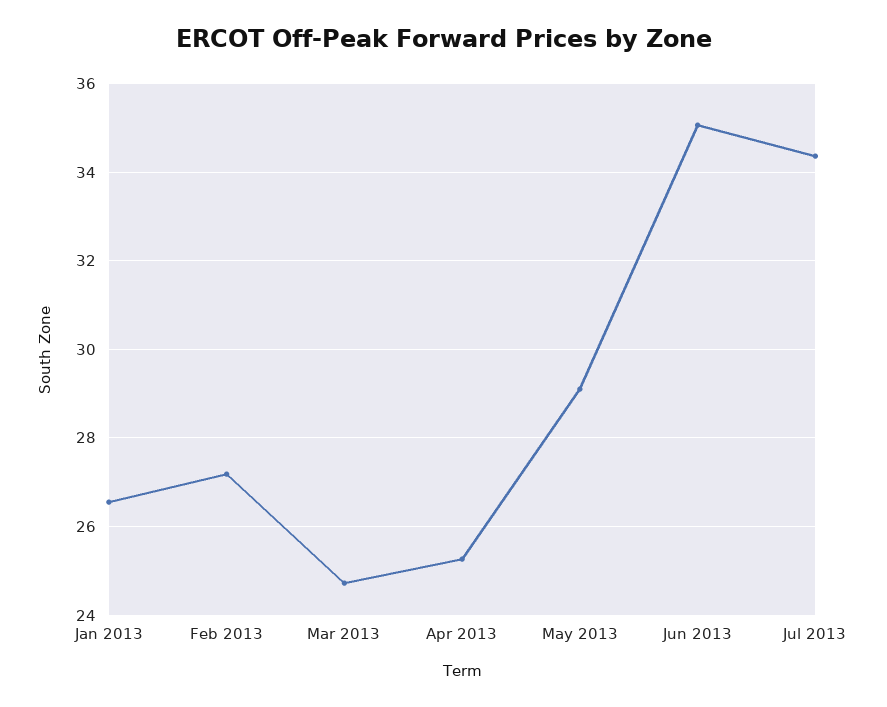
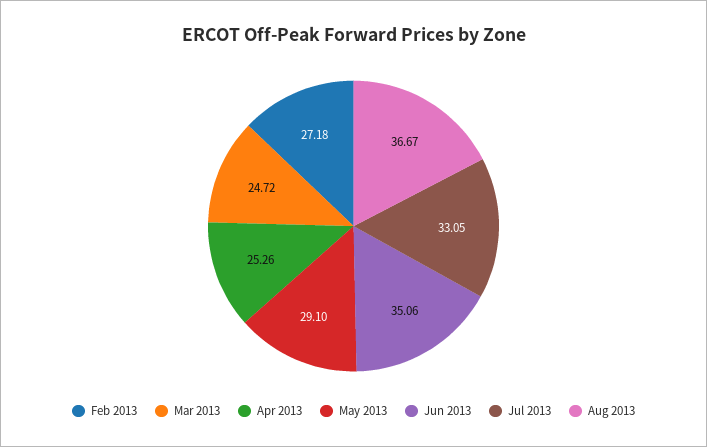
Jan 2013: 26.6 -> none
Jul 2013: 34.4 -> 33.05
Aug 2013: none -> 36.67

